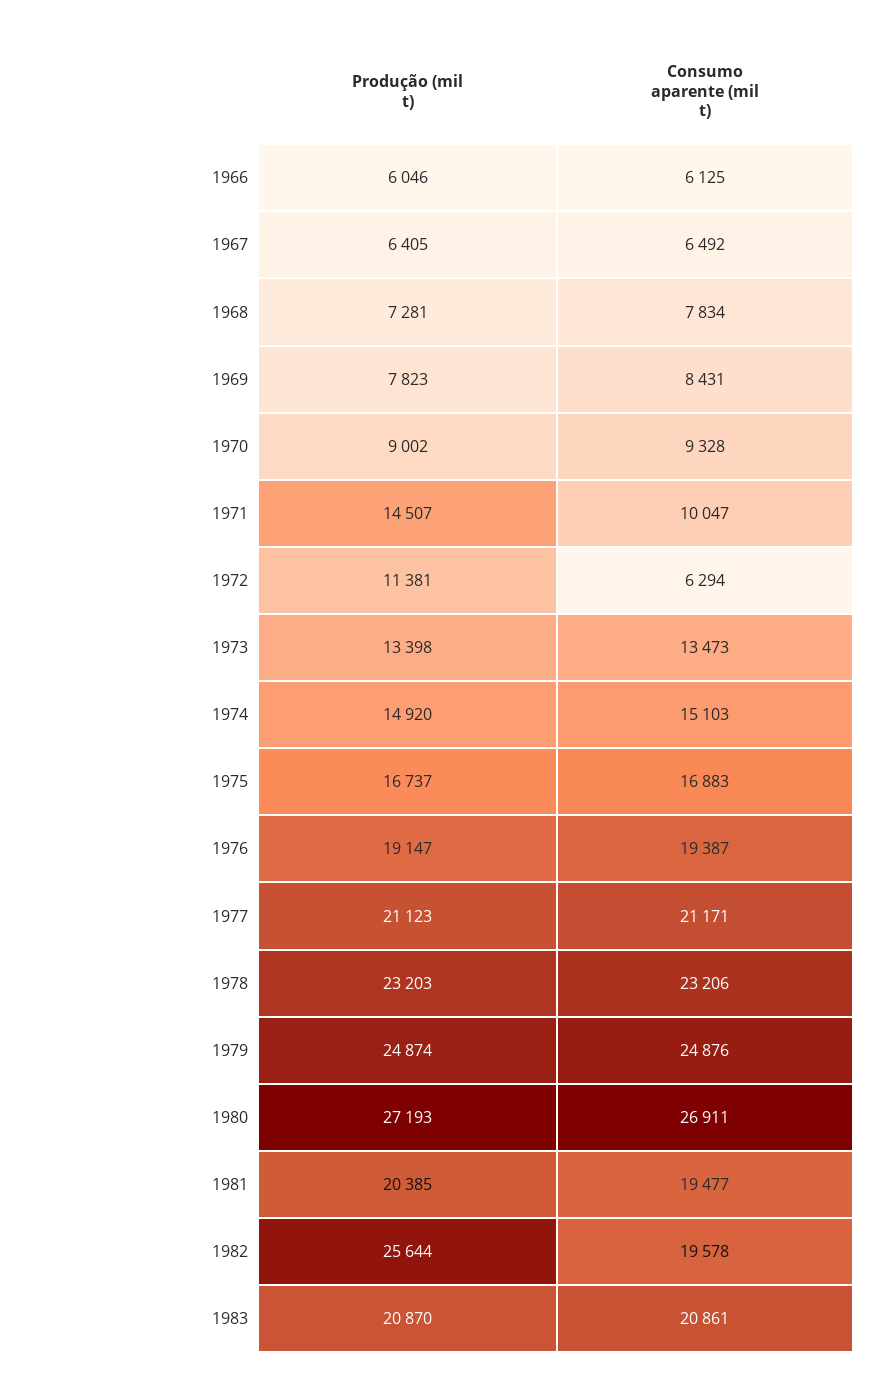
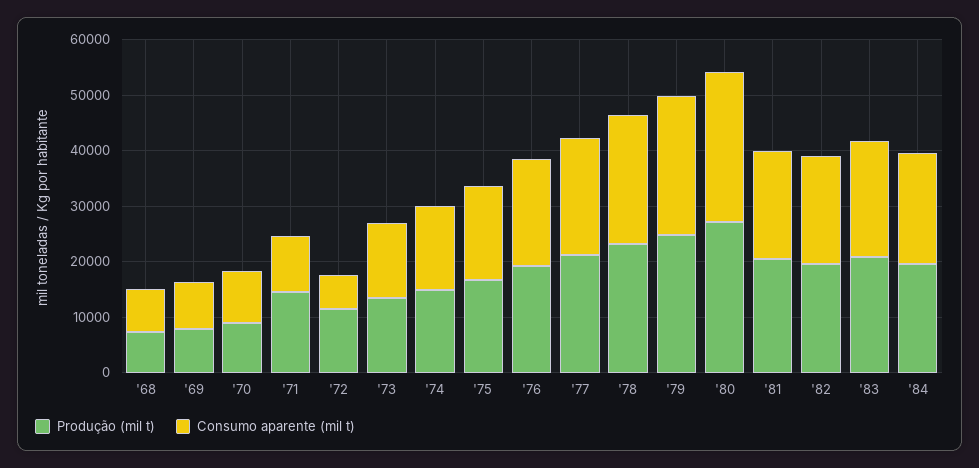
Produção (mil t), 1966: 6046 -> none
Consumo aparente (mil t), 1966: 6125 -> none
Produção (mil t), 1967: 6405 -> none
Consumo aparente (mil t), 1967: 6492 -> none
Produção (mil t), 1982: 25644 -> 20000
Produção (mil t), '84: none -> 20000
Consumo aparente (mil t), '84: none -> 20000

